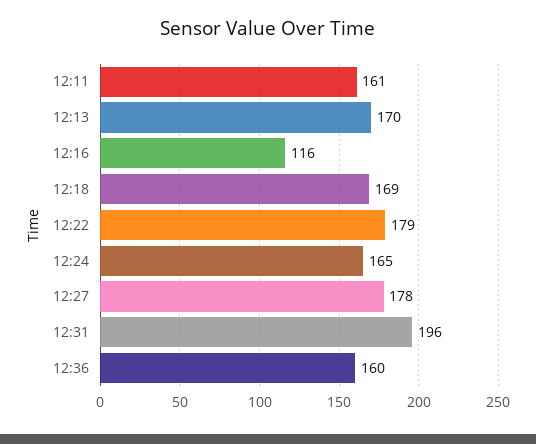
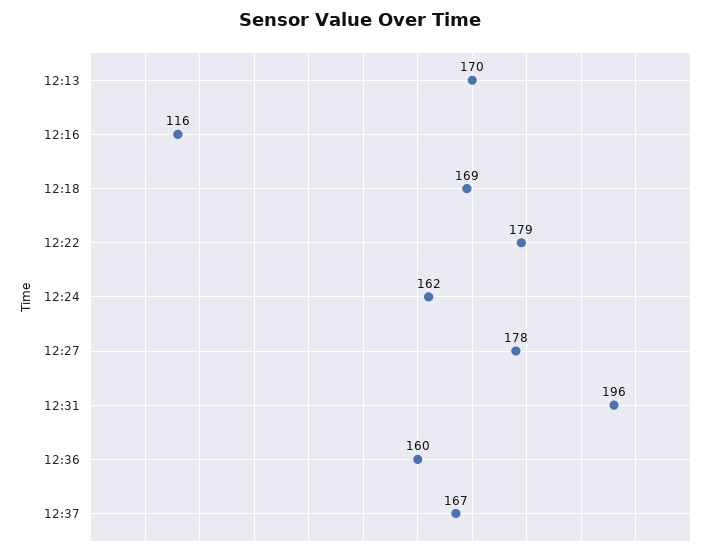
12:11: 161 -> none
12:24: 165 -> 162
12:37: none -> 167

